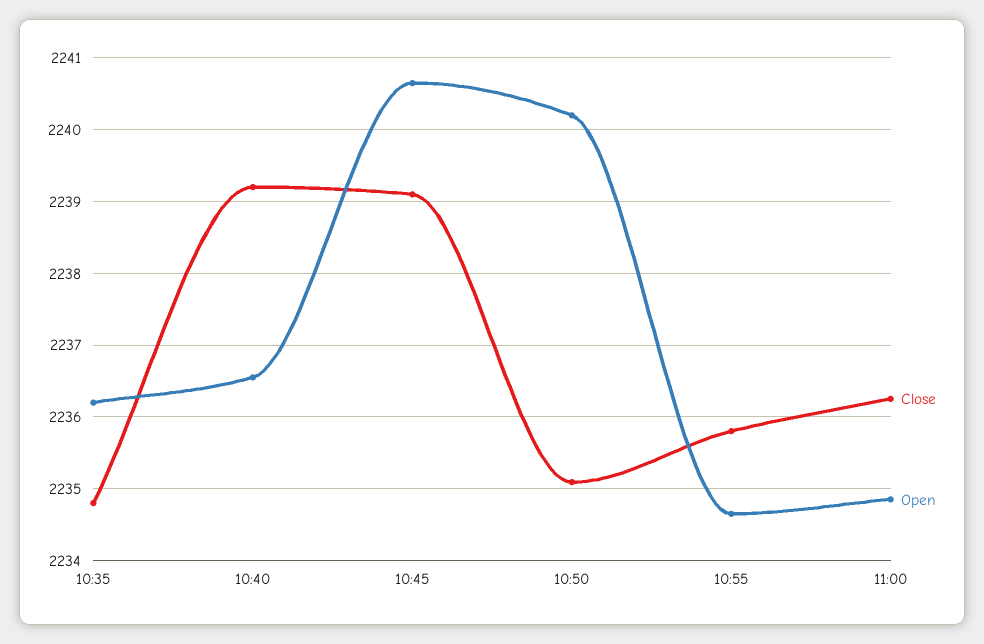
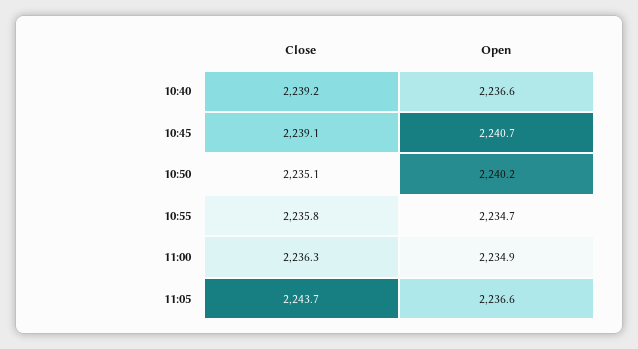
Close, 10:35: 2234.8 -> none
Open, 10:35: 2236.2 -> none
Close, 11:05: none -> 2243.7
Open, 11:05: none -> 2236.6

